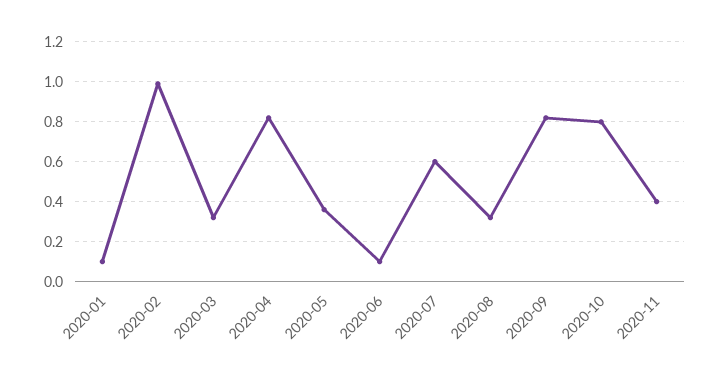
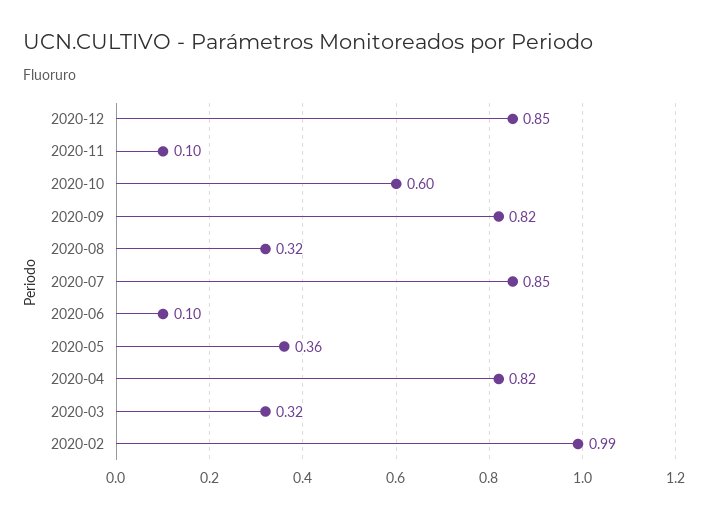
2020-01: 0.1 -> none
2020-07: 0.6 -> 0.85
2020-10: 0.8 -> 0.6
2020-11: 0.4 -> 0.1
2020-12: none -> 0.85

